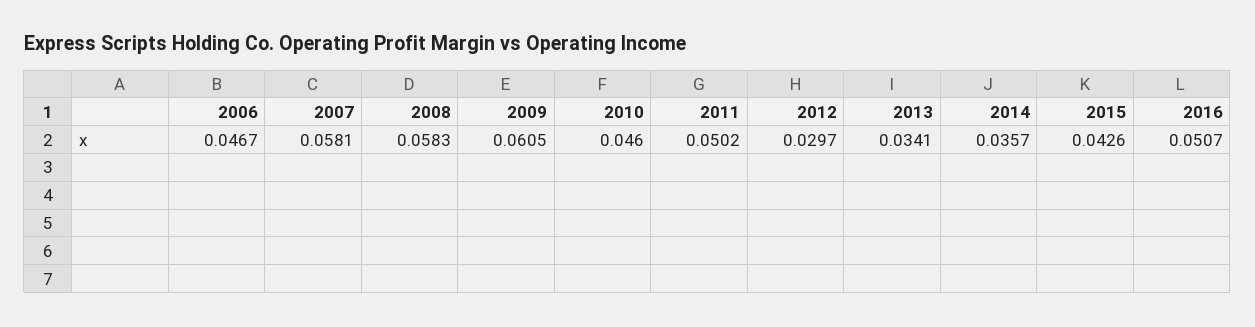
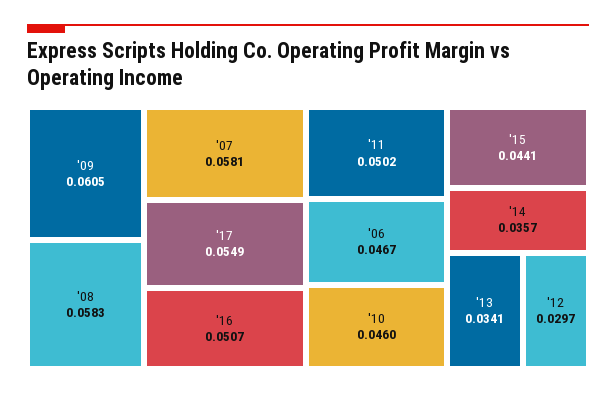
2015: 0.0426 -> 0.0441
'17: none -> 0.0549

